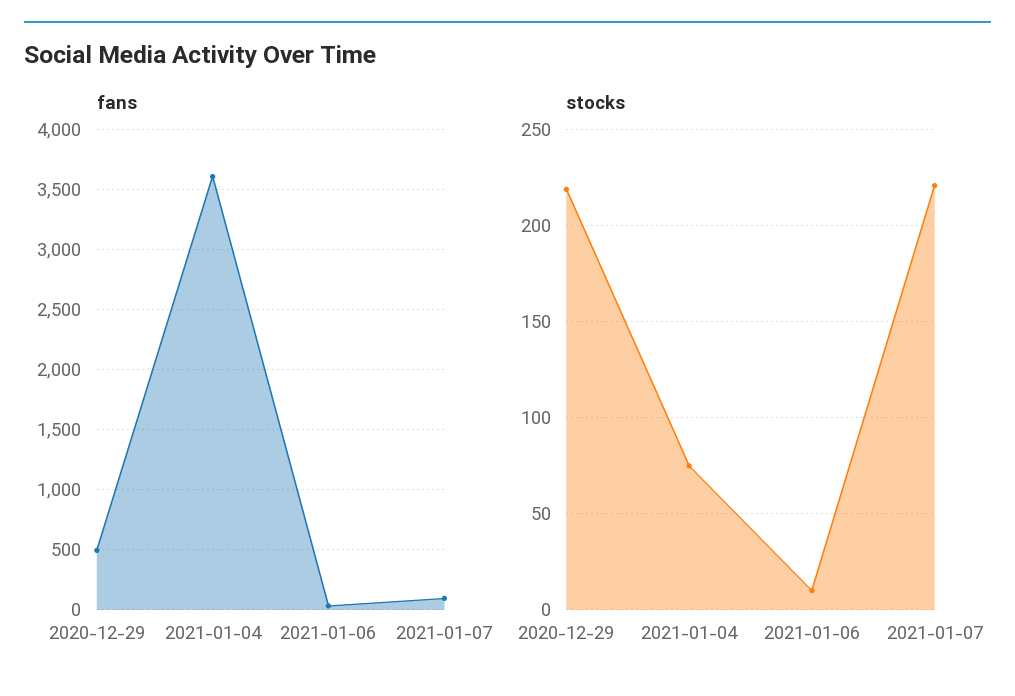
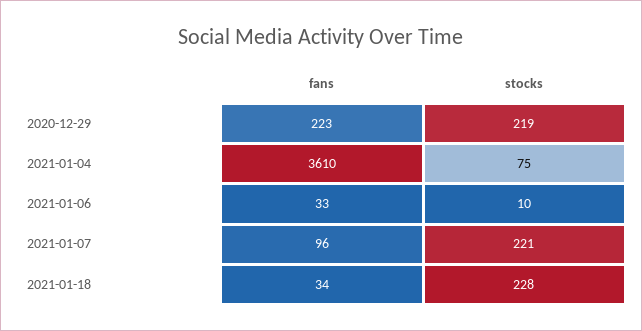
fans, 2020-12-29: 500 -> 223
fans, 2021-01-18: none -> 34
stocks, 2021-01-18: none -> 228

